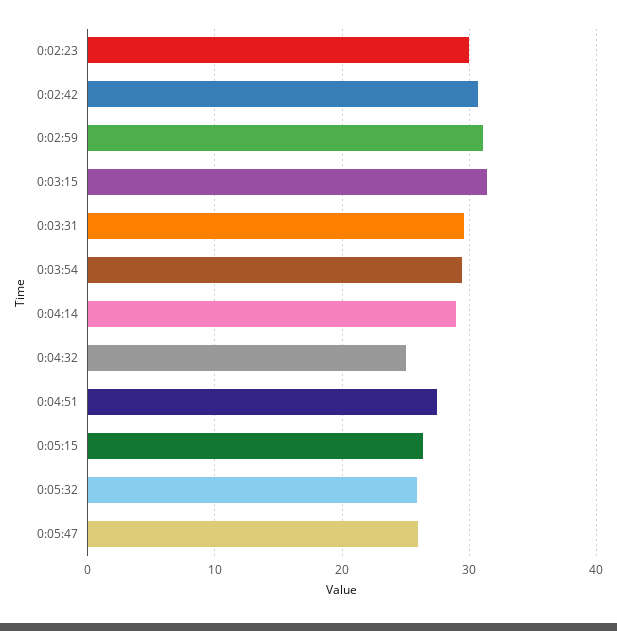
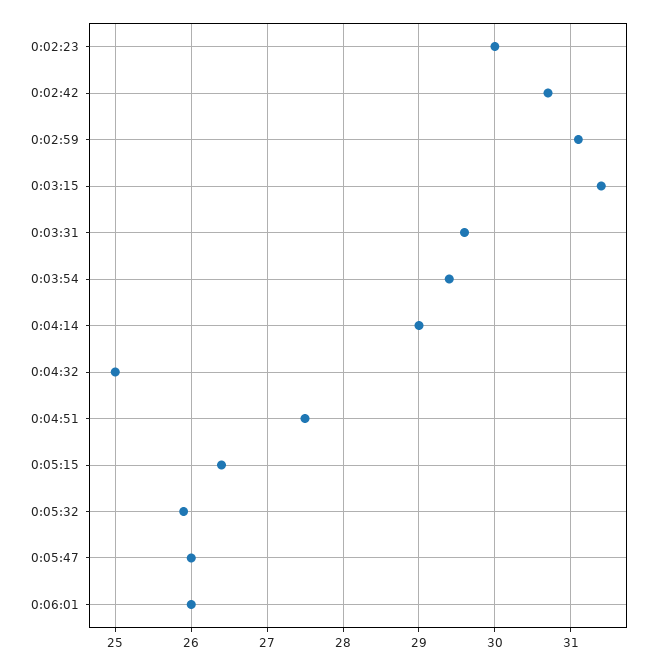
0:06:01: none -> 26

